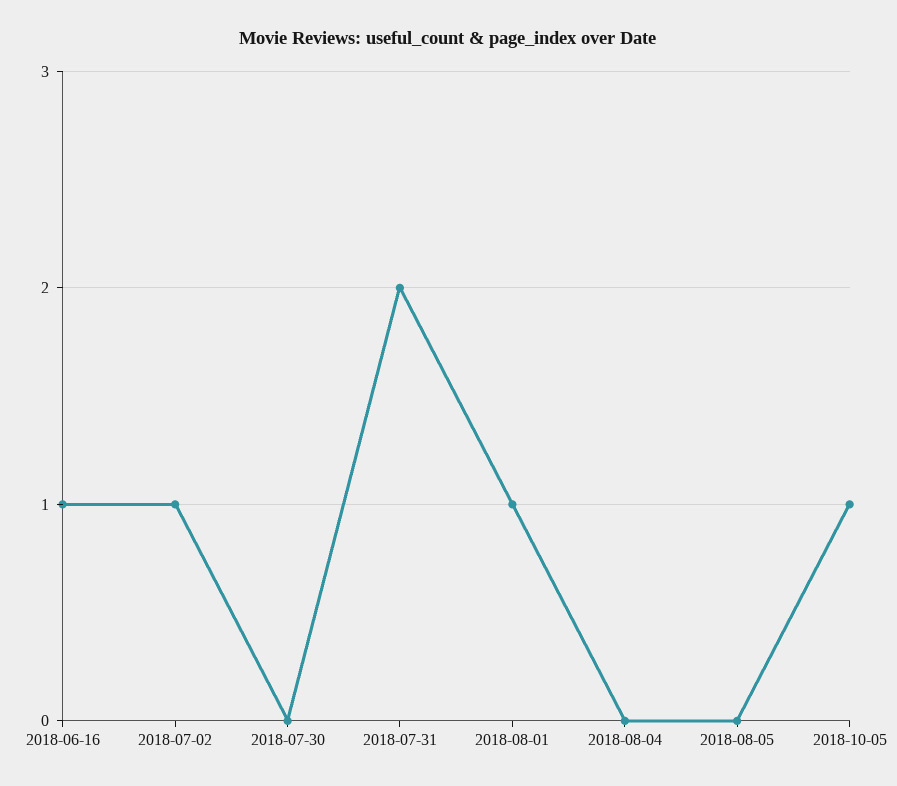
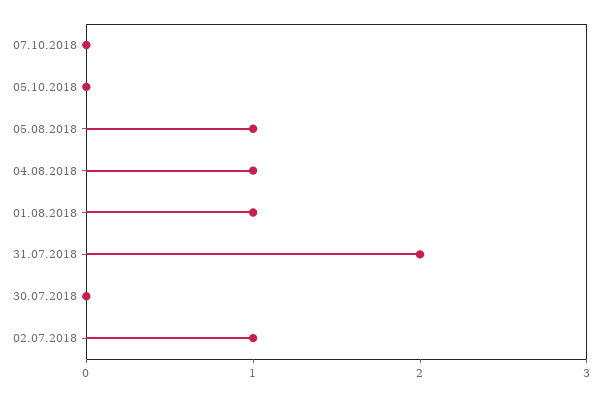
2018-06-16: 1 -> none
2018-08-04: 0 -> 1
2018-08-05: 0 -> 1
2018-10-05: 1 -> 0
07.10.2018: none -> 0

